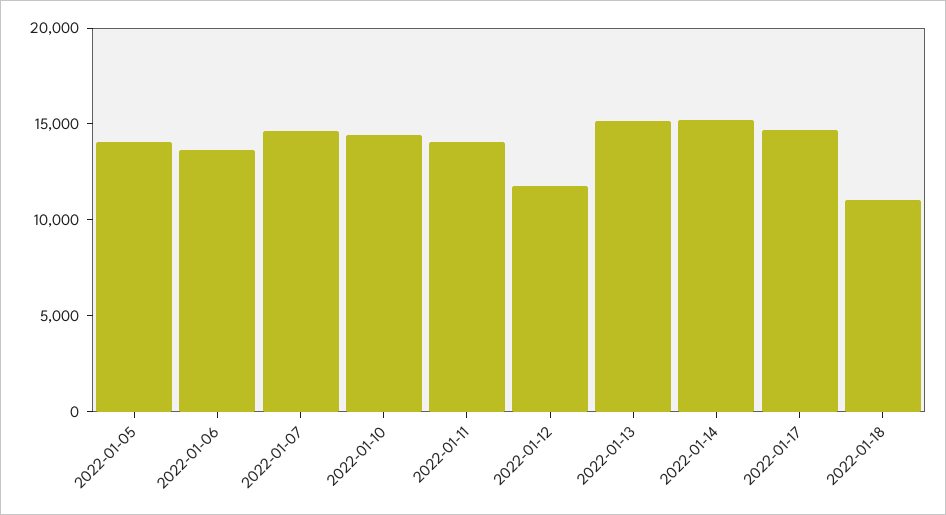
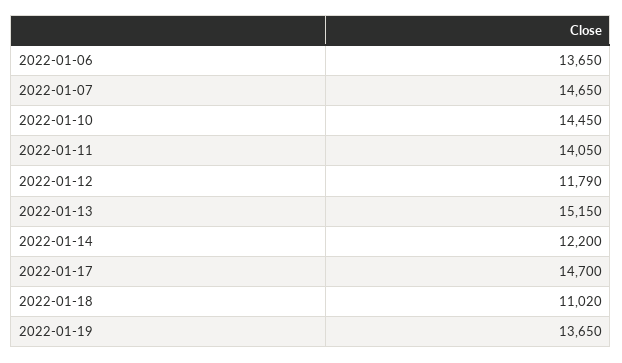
2022-01-05: 14000 -> none
2022-01-14: 15000 -> 12200
2022-01-19: none -> 13650

